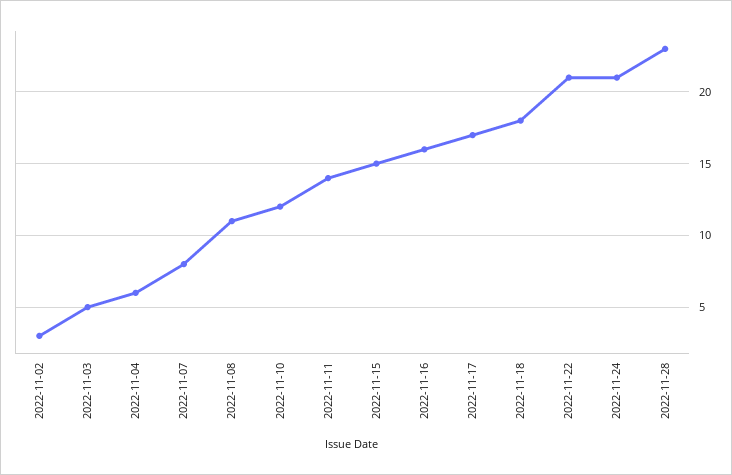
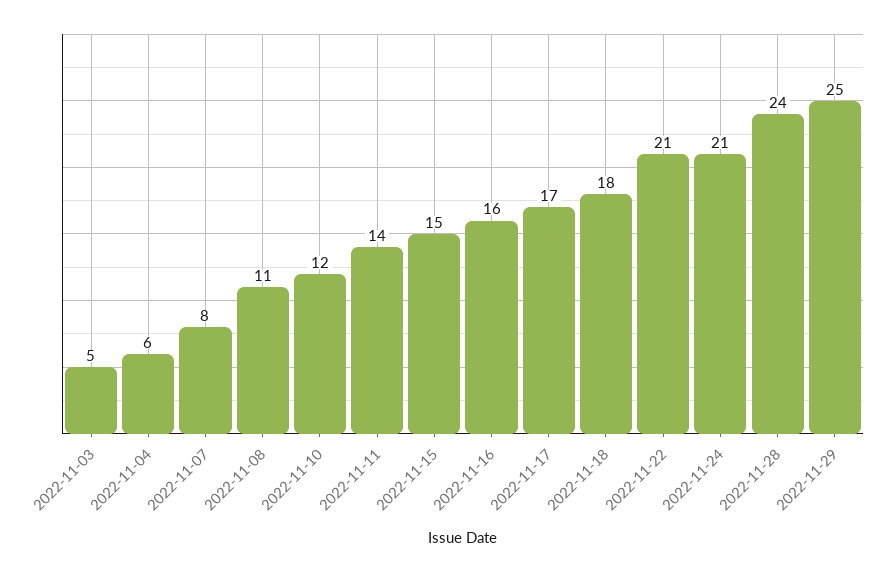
2022-11-02: 3 -> none
2022-11-28: 23 -> 24
2022-11-29: none -> 25

